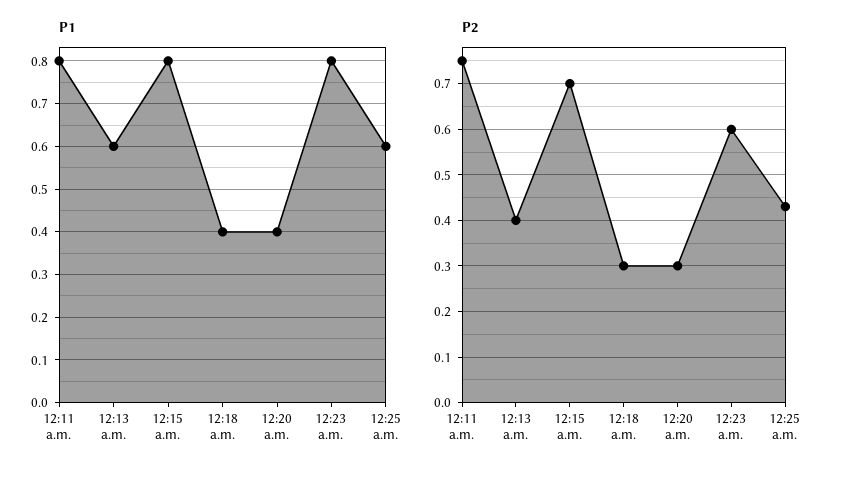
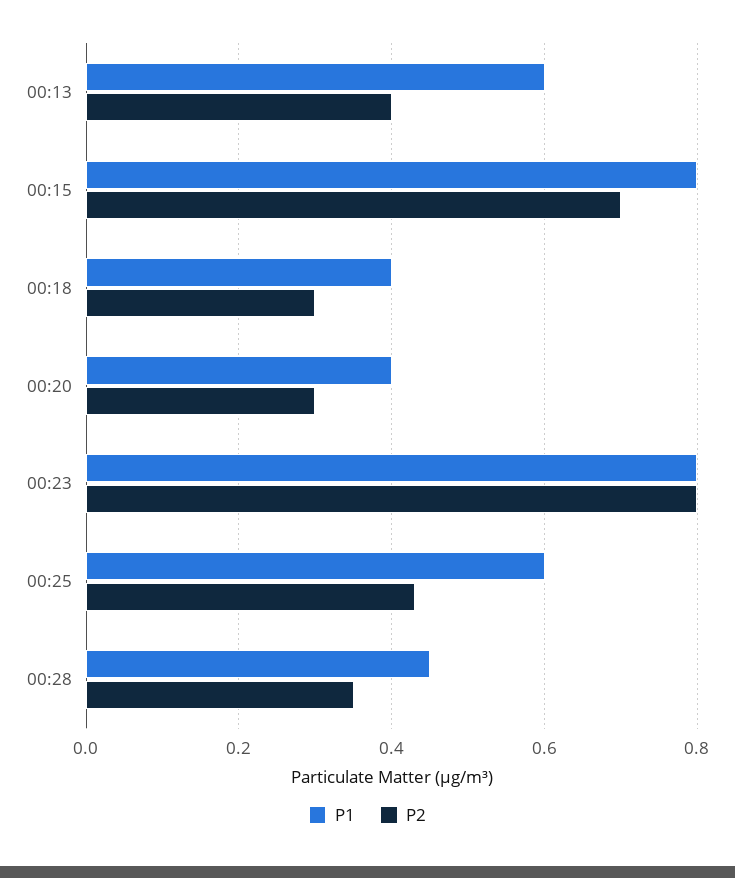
P1, 12:11 a.m.: 0.8 -> none
P2, 12:11 a.m.: 0.75 -> none
P2, 12:23 a.m.: 0.6 -> 0.8
P1, 00:28: none -> 0.45
P2, 00:28: none -> 0.35

